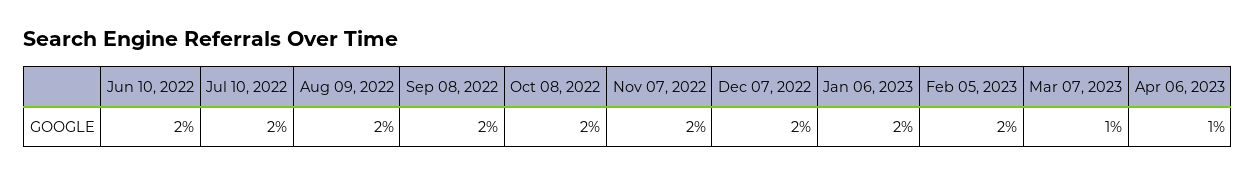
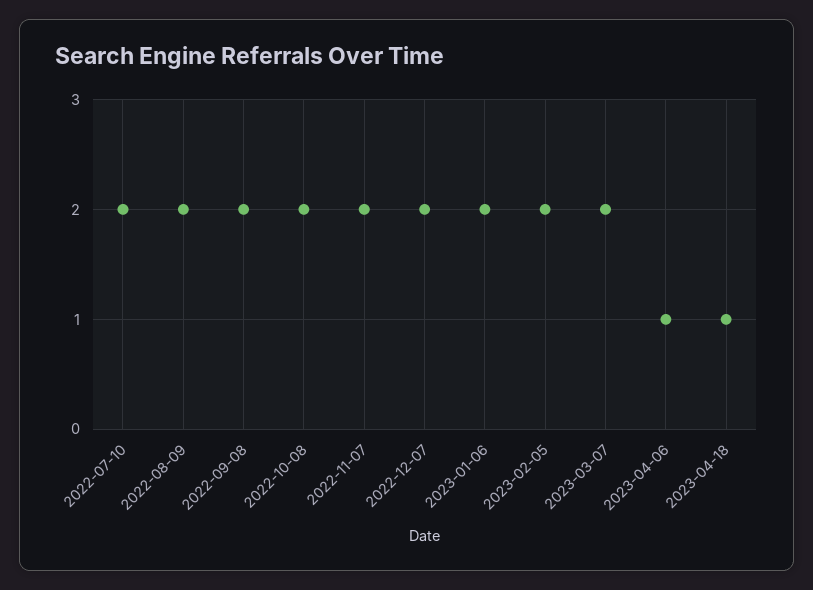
Jun 10, 2022: 2 -> none
Mar 07, 2023: 1 -> 2
2023-04-18: none -> 1

